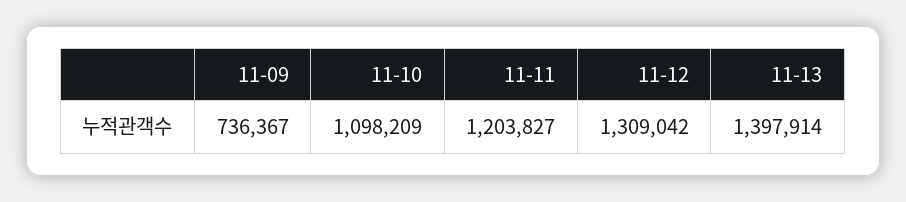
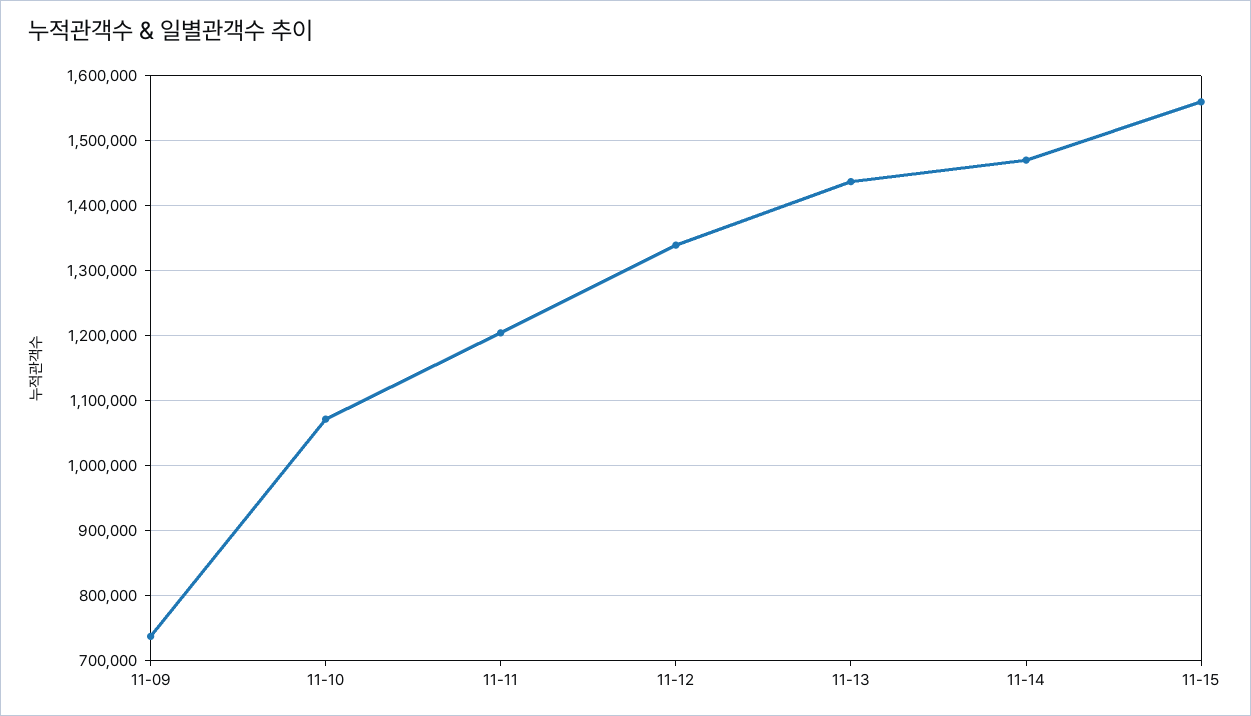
11-10: 1098209 -> 1070000
11-12: 1309042 -> 1340000
11-13: 1397914 -> 1440000
11-14: none -> 1470000
11-15: none -> 1560000

